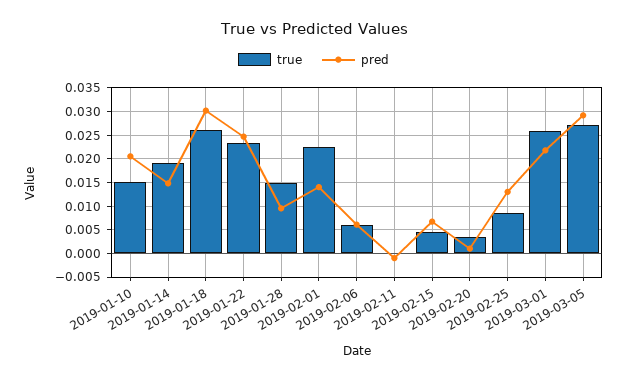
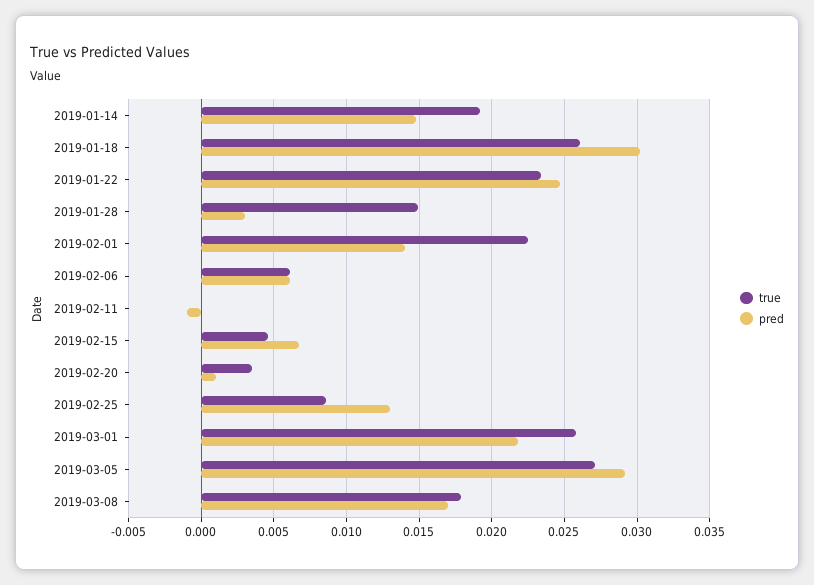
true, 2019-01-10: 0.015 -> none
pred, 2019-01-10: 0.02 -> none
pred, 2019-01-28: 0.01 -> 0.003
true, 2019-03-08: none -> 0.018
pred, 2019-03-08: none -> 0.017

